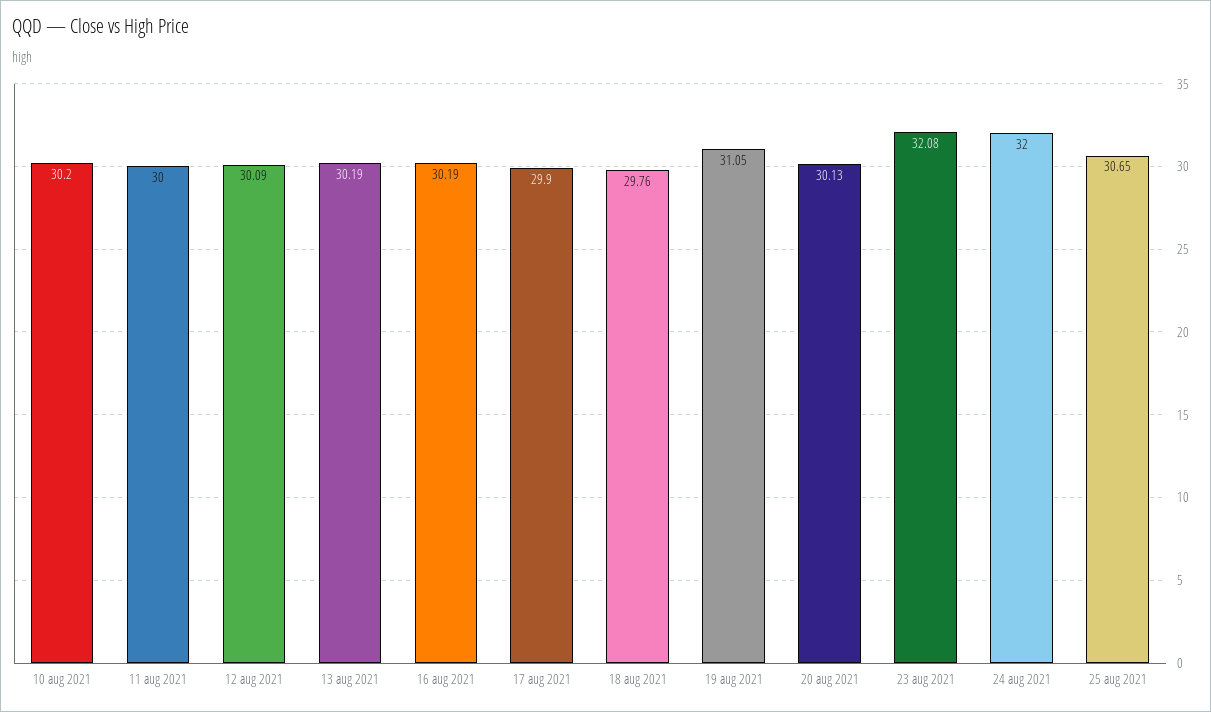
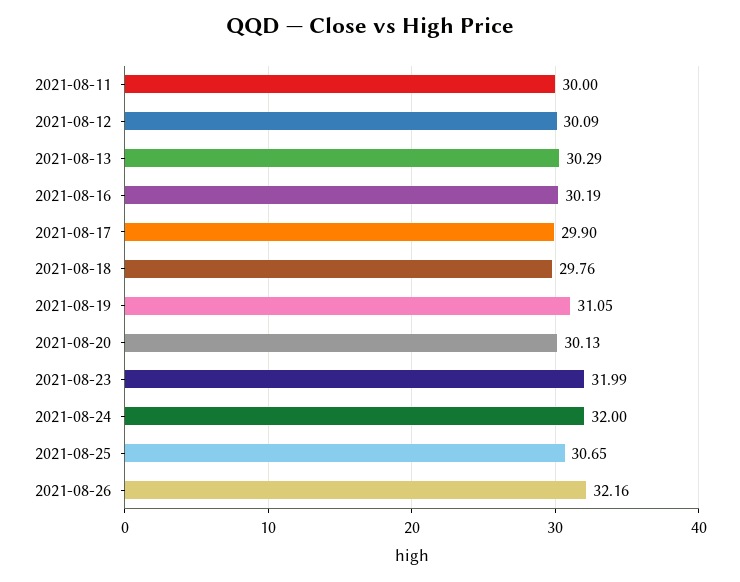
10 aug 2021: 30.2 -> none
13 aug 2021: 30.19 -> 30.29
23 aug 2021: 32.08 -> 31.99
2021-08-26: none -> 32.16

